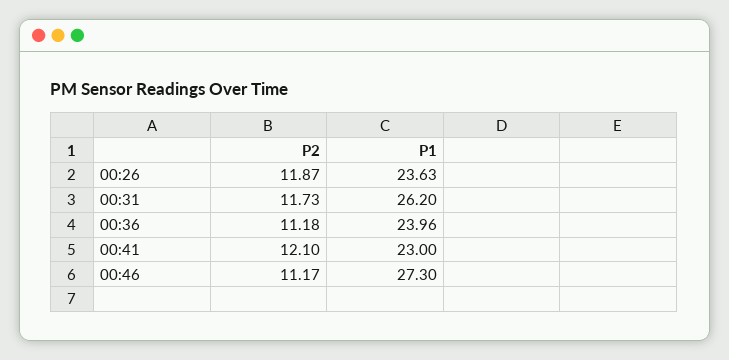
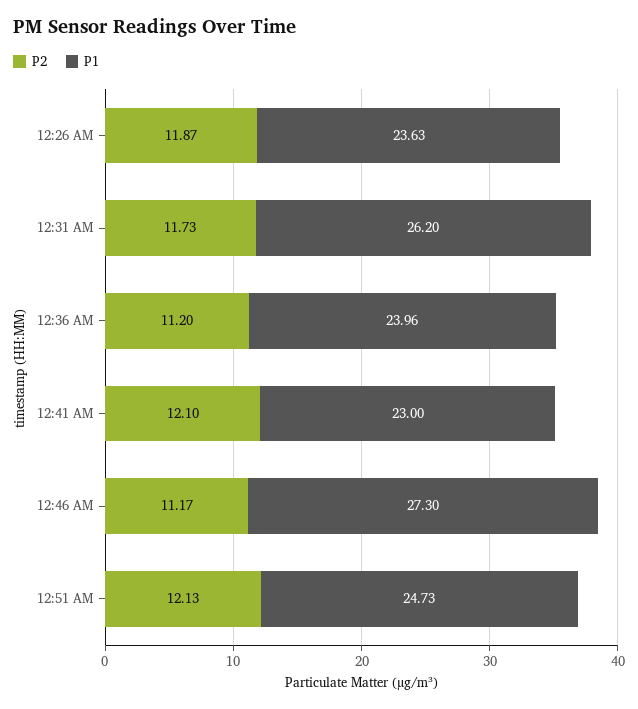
P2, 00:36: 11.18 -> 11.2
P2, 12:51 AM: none -> 12.13
P1, 12:51 AM: none -> 24.73

